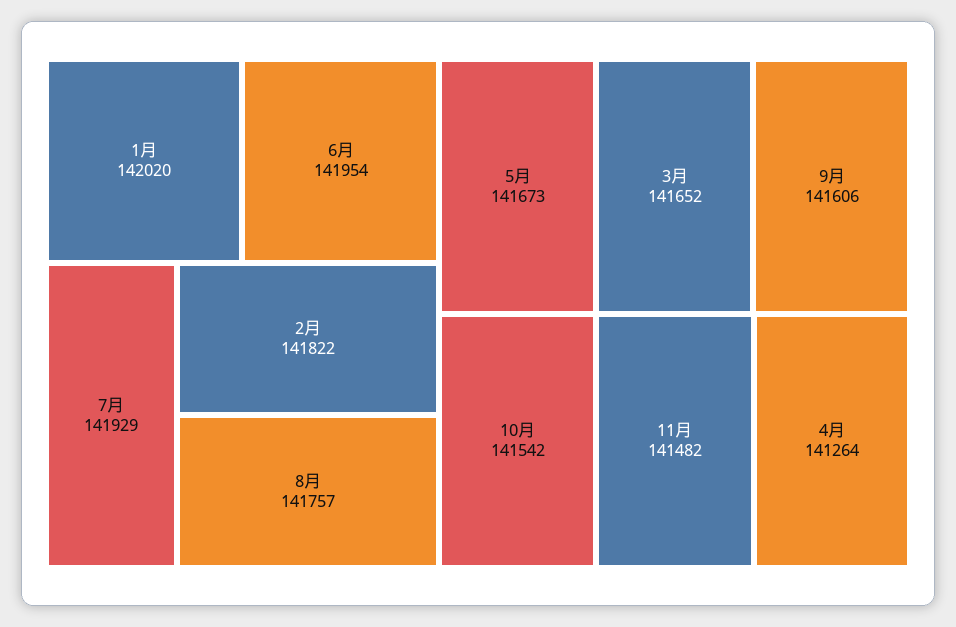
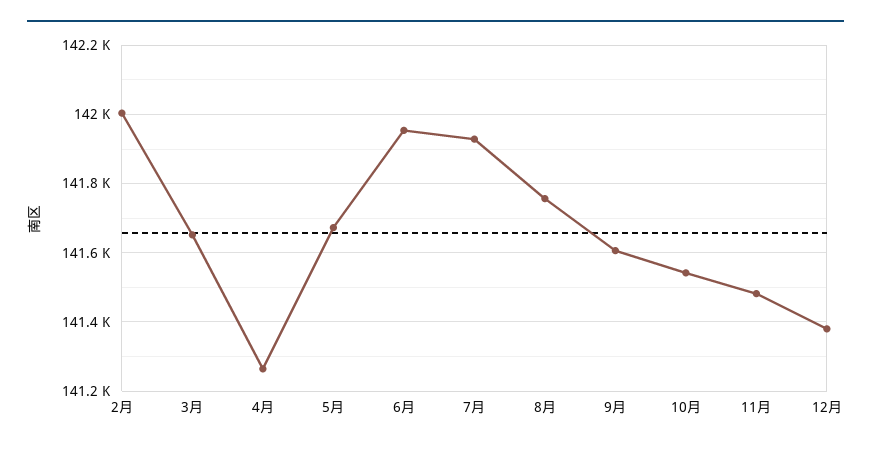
1月: 142020 -> none
2月: 141822 -> 142000
12月: none -> 141380

